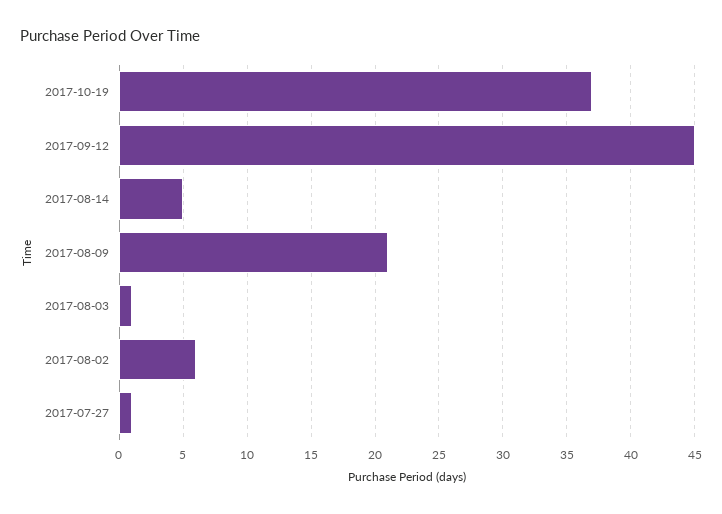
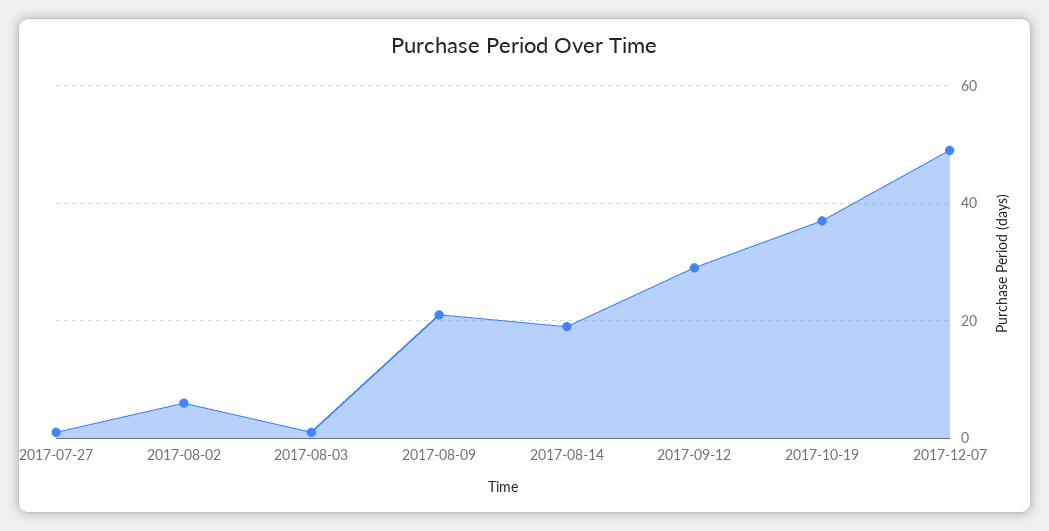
2017-09-12: 45 -> 30
2017-08-14: 5 -> 20
2017-12-07: none -> 50

